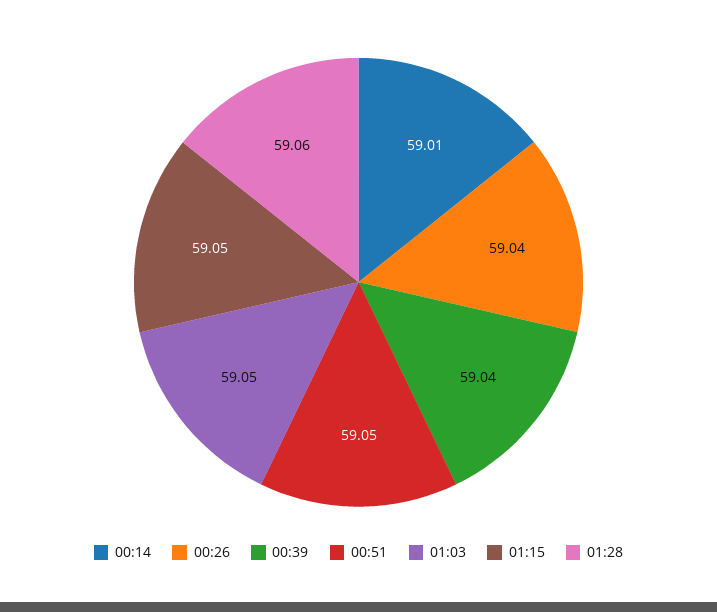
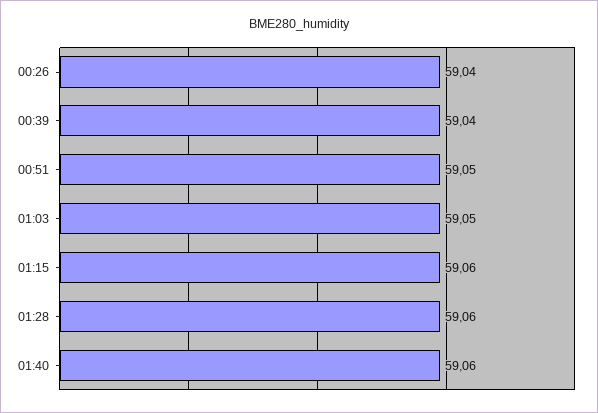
00:14: 59.01 -> none
01:15: 59.05 -> 59.06
01:40: none -> 59.06

